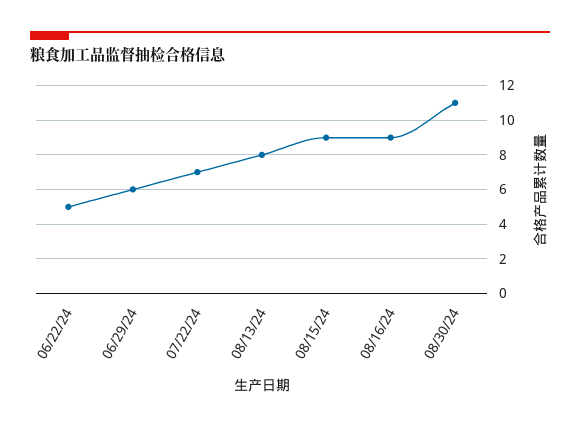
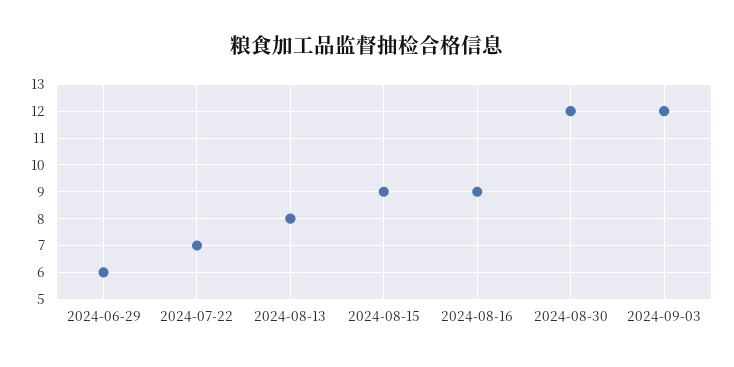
06/22/24: 5 -> none
08/30/24: 11 -> 12
2024-09-03: none -> 12

